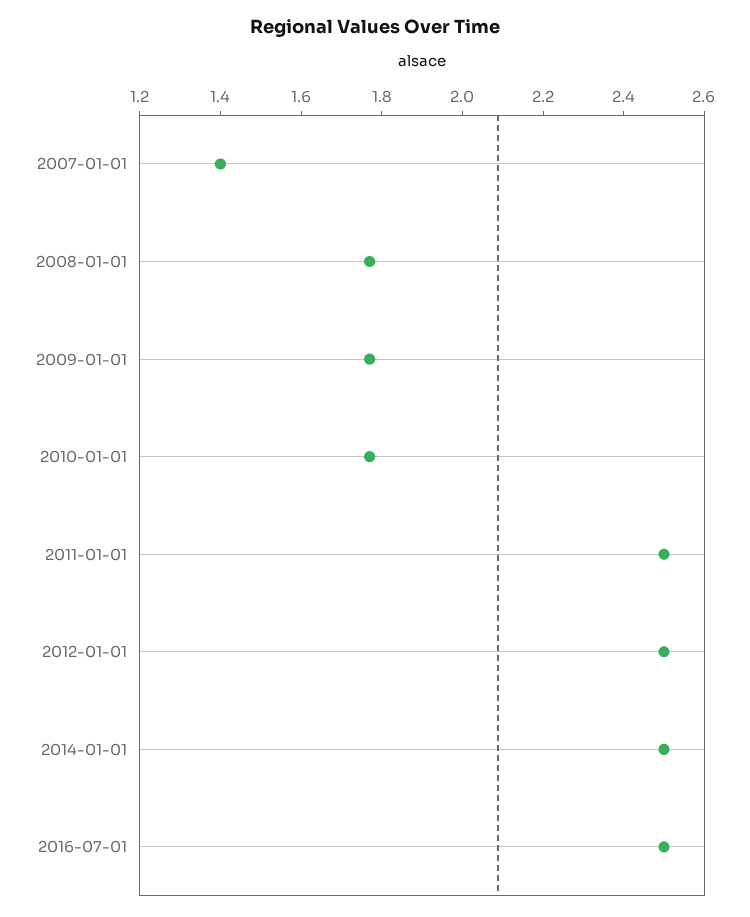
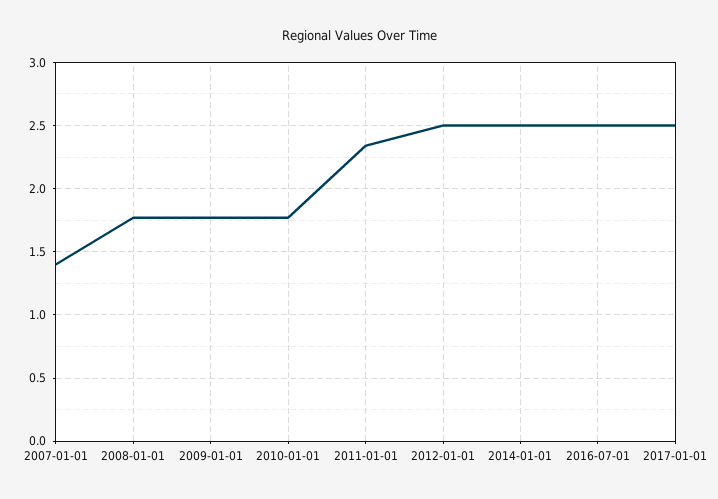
2011-01-01: 2.5 -> 2.35
2017-01-01: none -> 2.5

